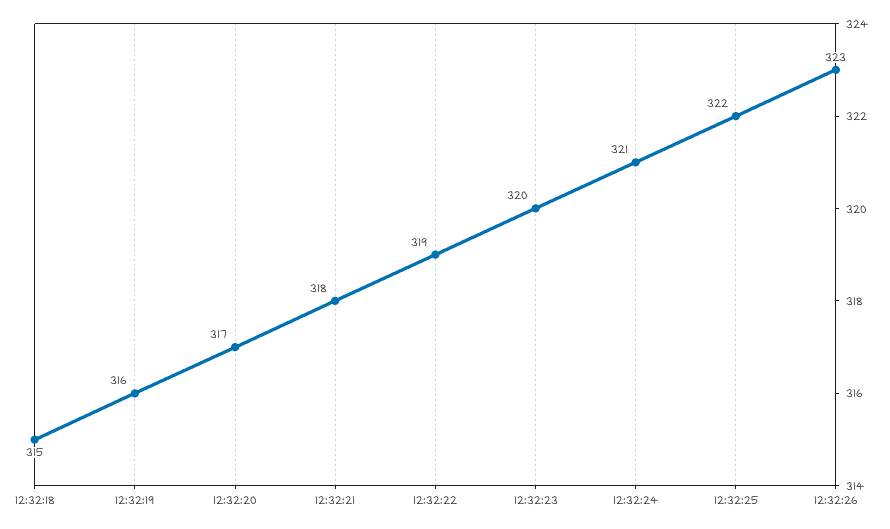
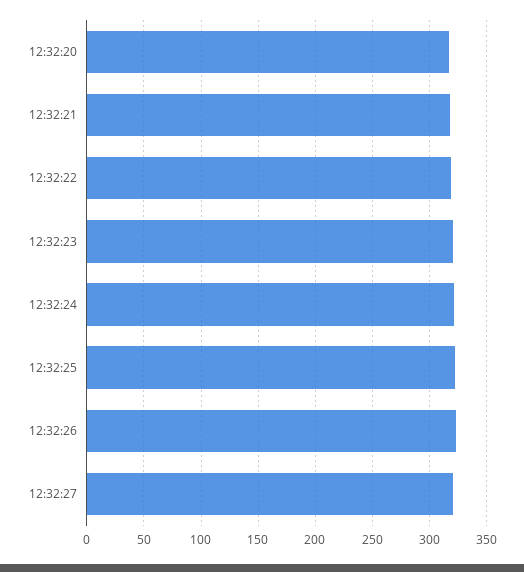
12:32:18: 315 -> none
12:32:19: 316 -> none
12:32:27: none -> 320

